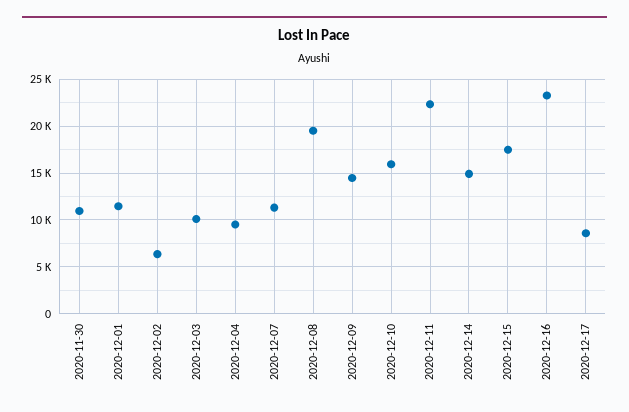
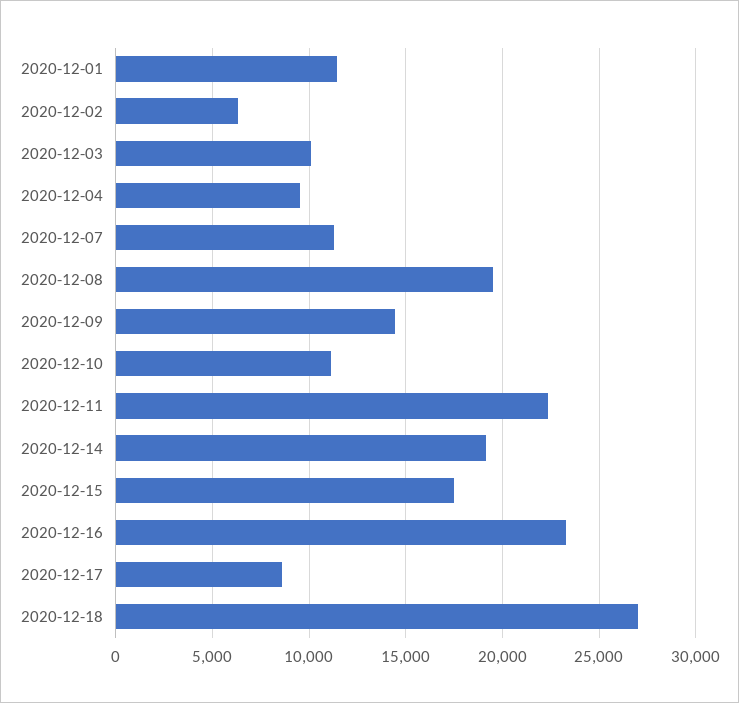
2020-11-30: 11000 -> none
2020-12-10: 16000 -> 11000
2020-12-14: 15000 -> 19000
2020-12-18: none -> 27000

